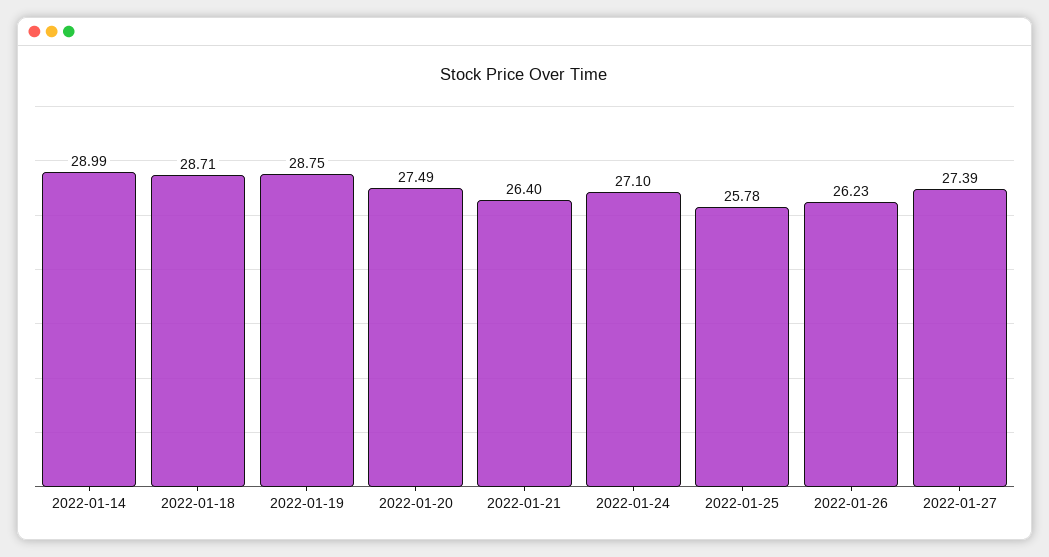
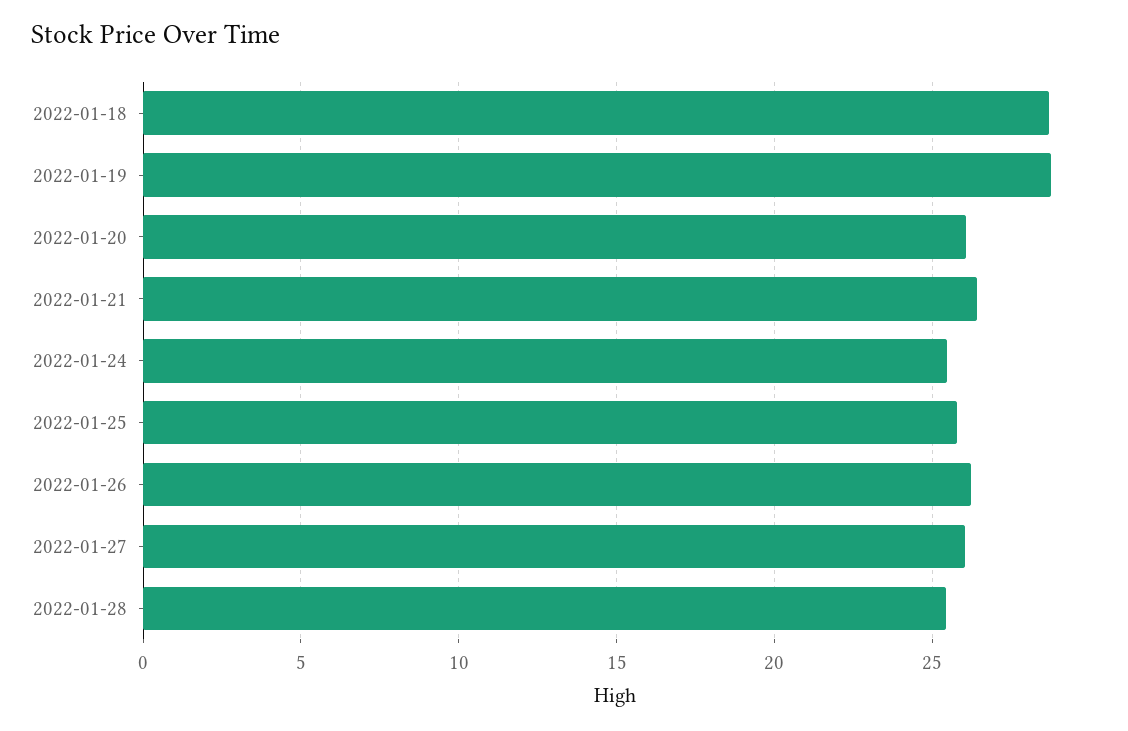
2022-01-14: 28.99 -> none
2022-01-20: 27.49 -> 26
2022-01-24: 27.1 -> 25.5
2022-01-27: 27.39 -> 26
2022-01-28: none -> 25.5

